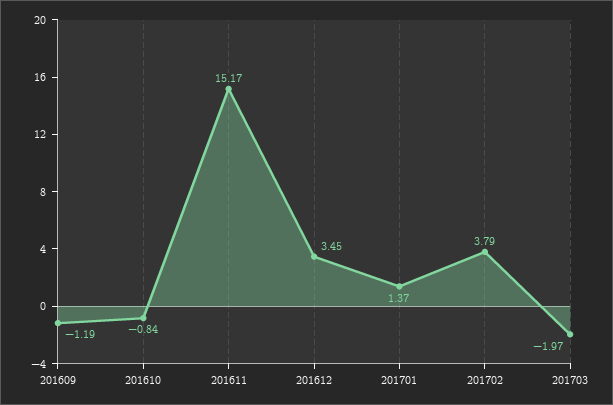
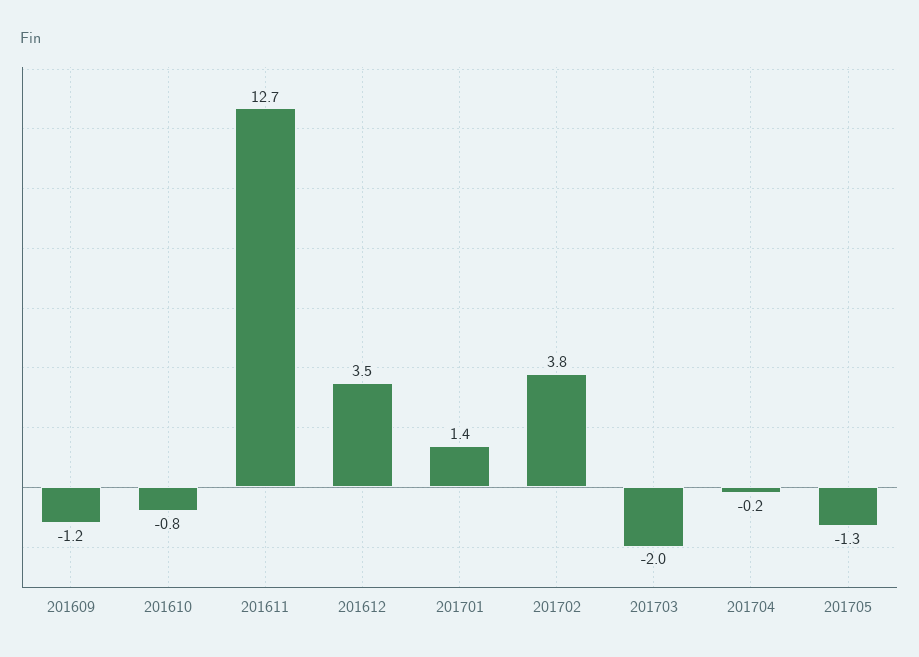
201611: 15.17 -> 12.7
201704: none -> -0.2
201705: none -> -1.3

